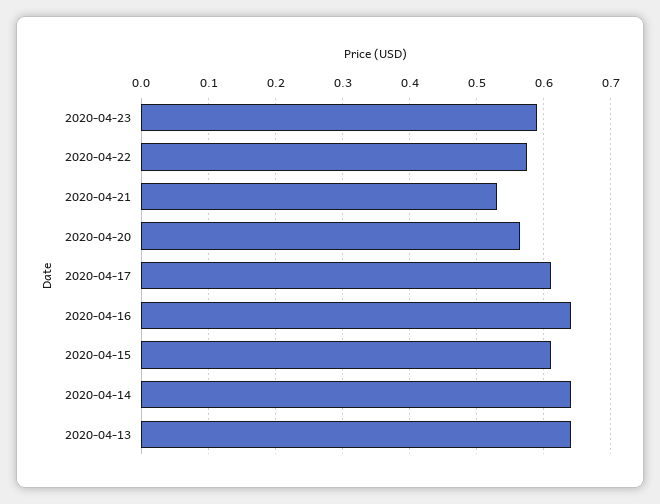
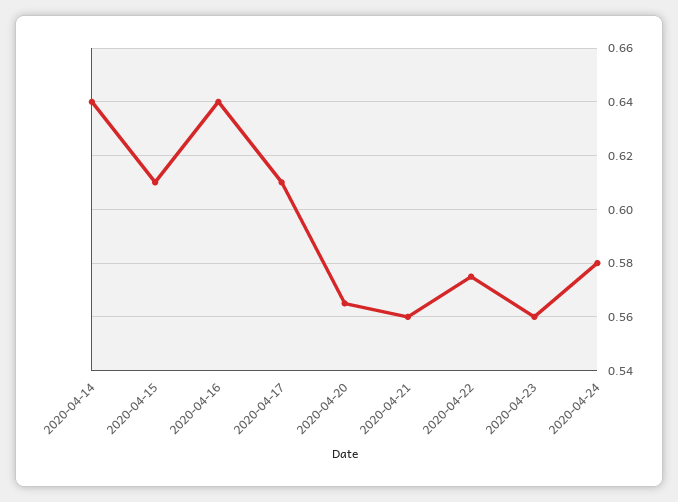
2020-04-23: 0.59 -> 0.56
2020-04-21: 0.53 -> 0.56
2020-04-13: 0.64 -> none
2020-04-24: none -> 0.58

